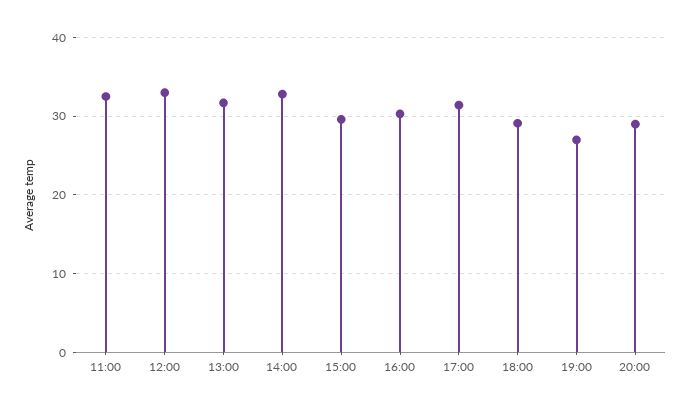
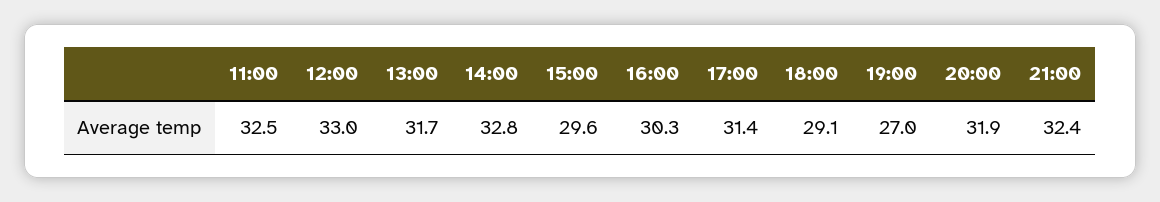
20:00: 29 -> 31.9
21:00: none -> 32.4

